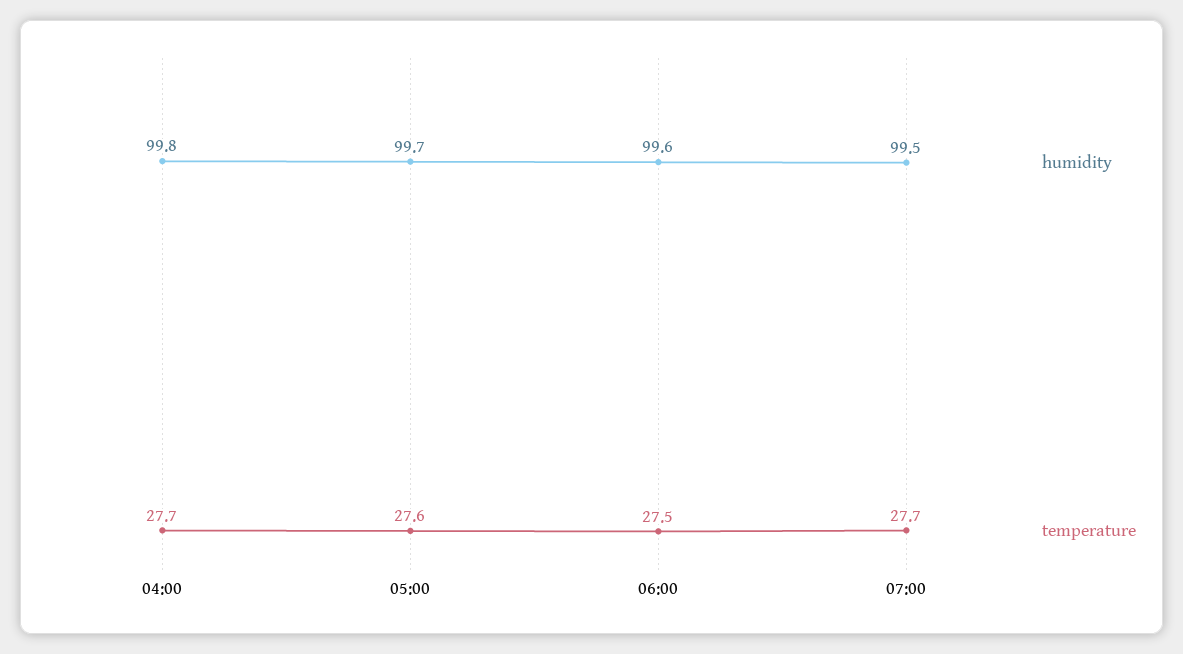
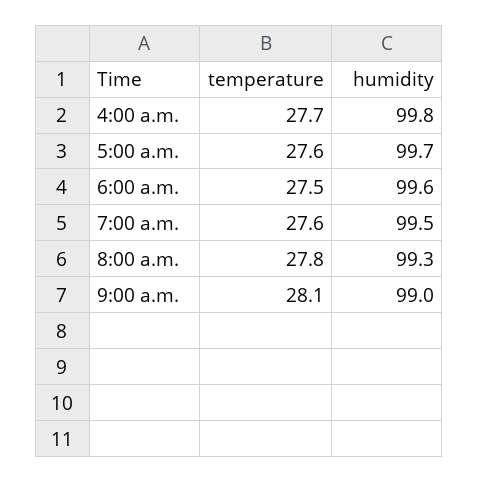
temperature, 07:00: 27.7 -> 27.6
temperature, 8:00 a.m.: none -> 27.8
humidity, 8:00 a.m.: none -> 99.3
temperature, 9:00 a.m.: none -> 28.1
humidity, 9:00 a.m.: none -> 99

